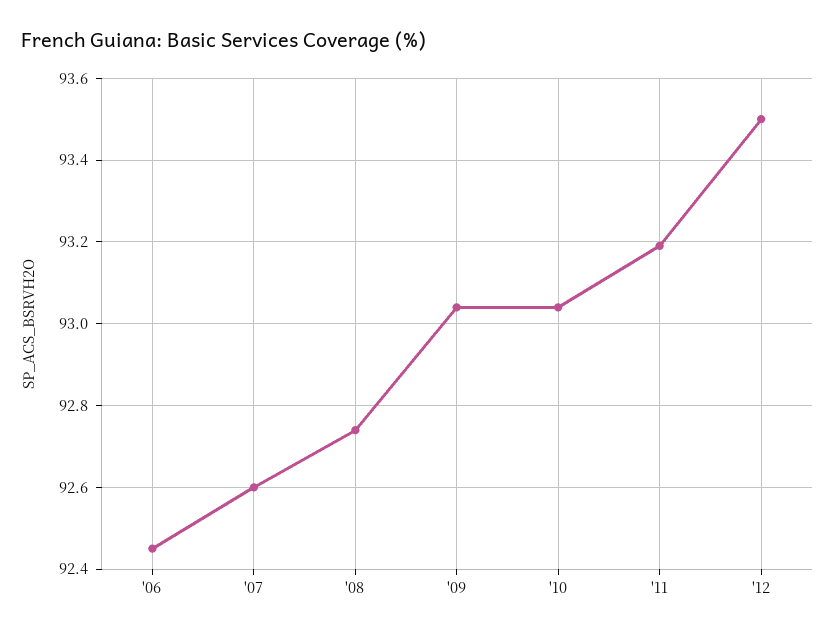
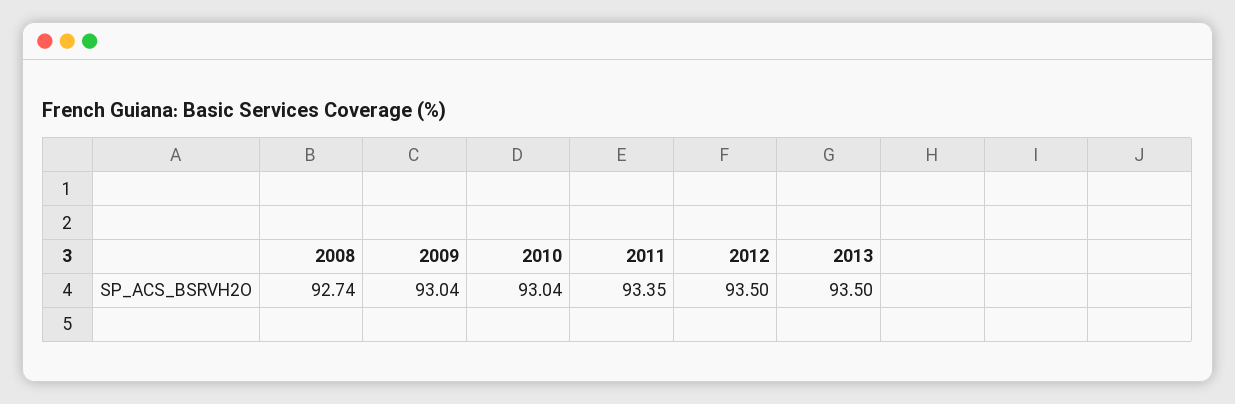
'06: 92.45 -> none
'07: 92.6 -> none
'11: 93.2 -> 93.35
2013: none -> 93.5

